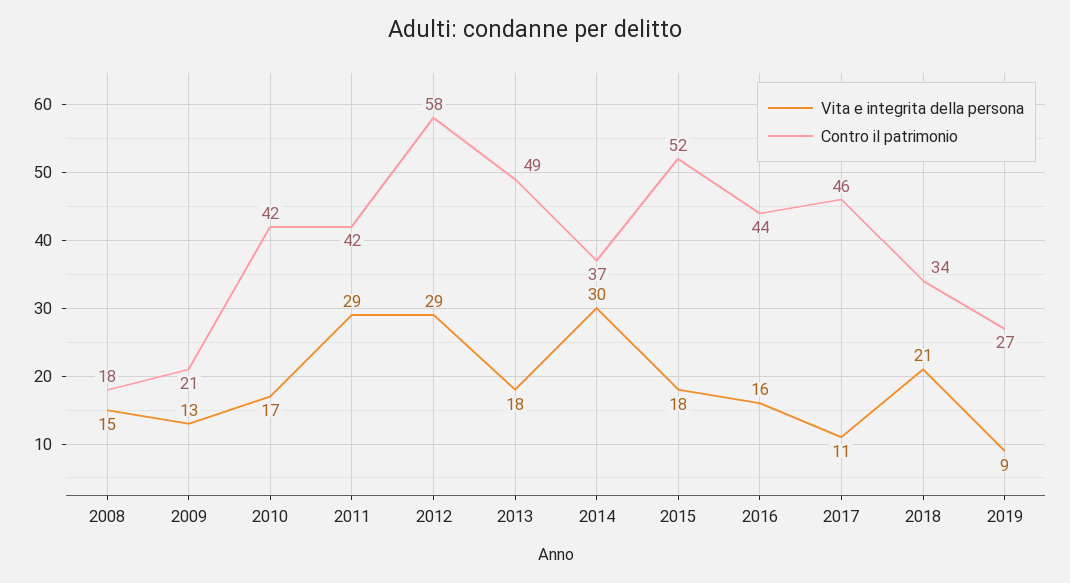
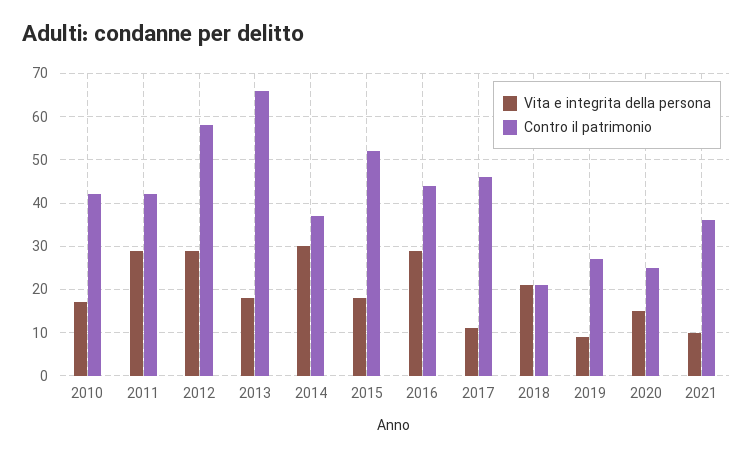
Vita e integrita della persona, 2008: 15 -> none
Contro il patrimonio, 2008: 18 -> none
Vita e integrita della persona, 2009: 13 -> none
Contro il patrimonio, 2009: 21 -> none
Contro il patrimonio, 2013: 49 -> 65
Vita e integrita della persona, 2016: 16 -> 30
Contro il patrimonio, 2018: 34 -> 20
Vita e integrita della persona, 2020: none -> 15
Contro il patrimonio, 2020: none -> 25
Vita e integrita della persona, 2021: none -> 10
Contro il patrimonio, 2021: none -> 35

